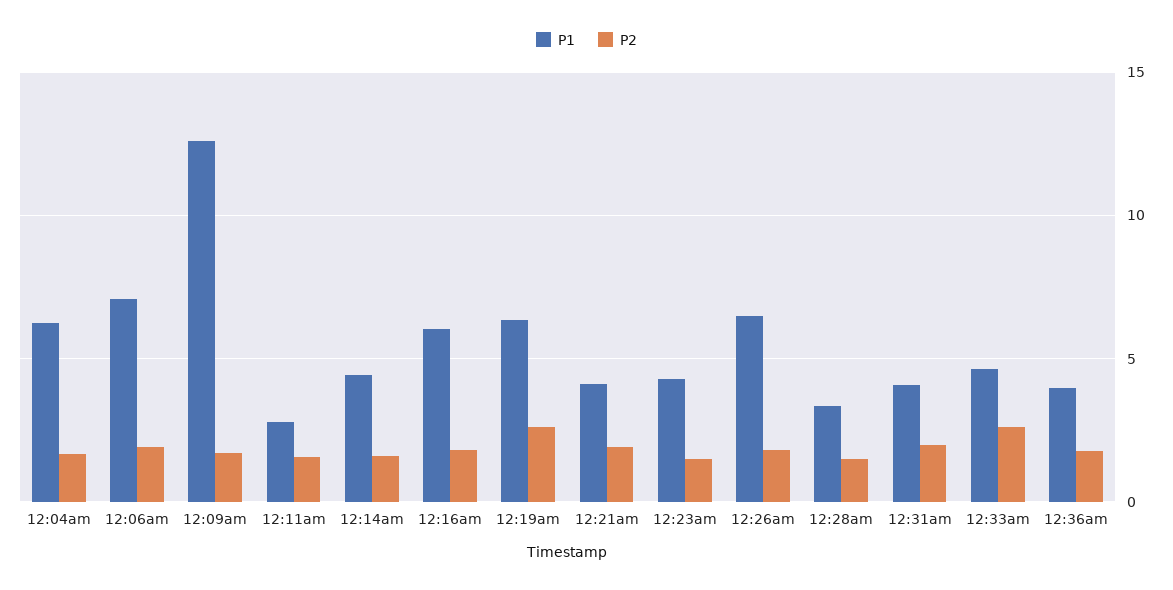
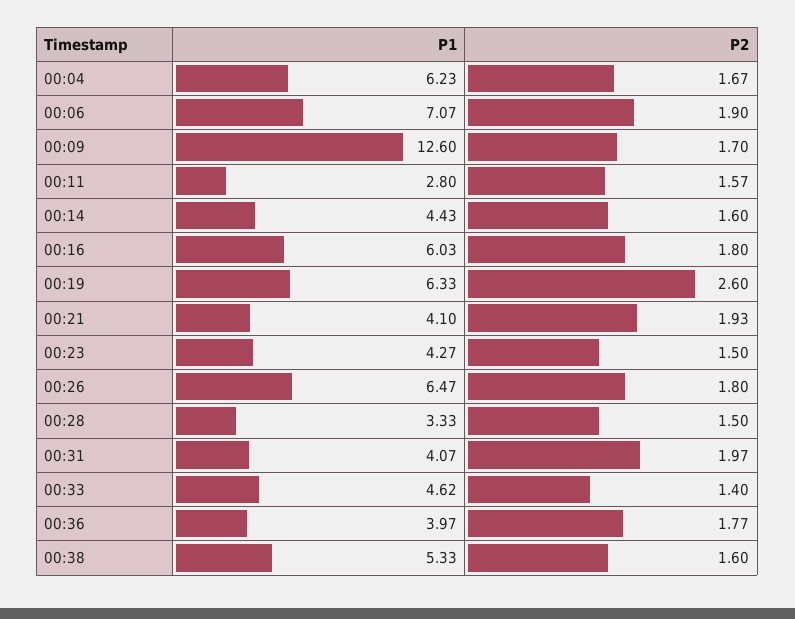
P2, 12:33am: 2.5 -> 1.4
P1, 00:38: none -> 5.33
P2, 00:38: none -> 1.6

